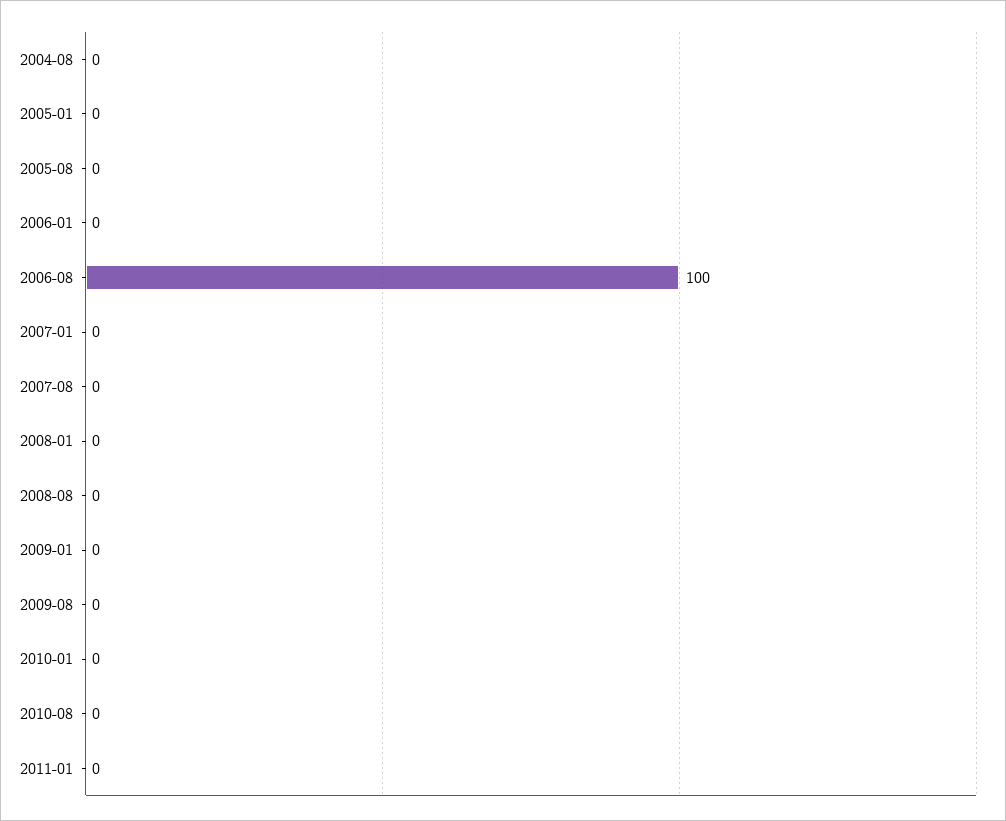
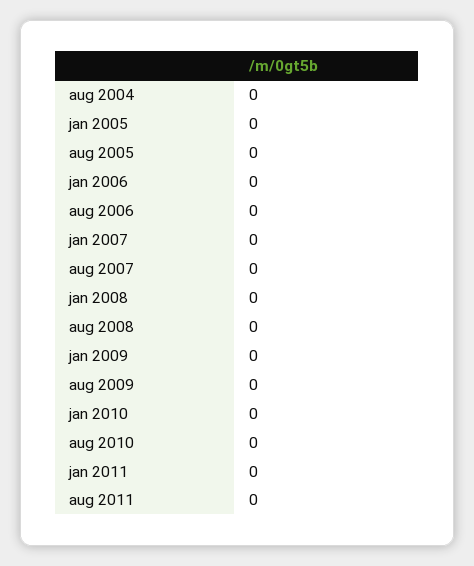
2006-08: 100 -> 0
aug 2011: none -> 0

